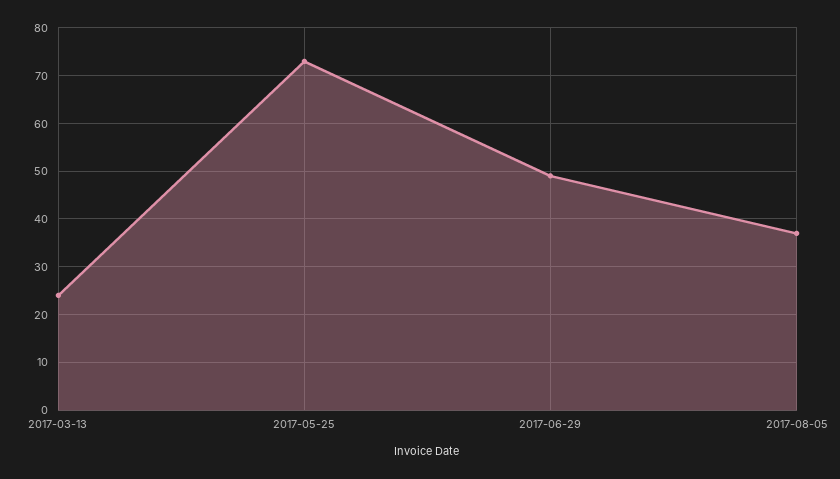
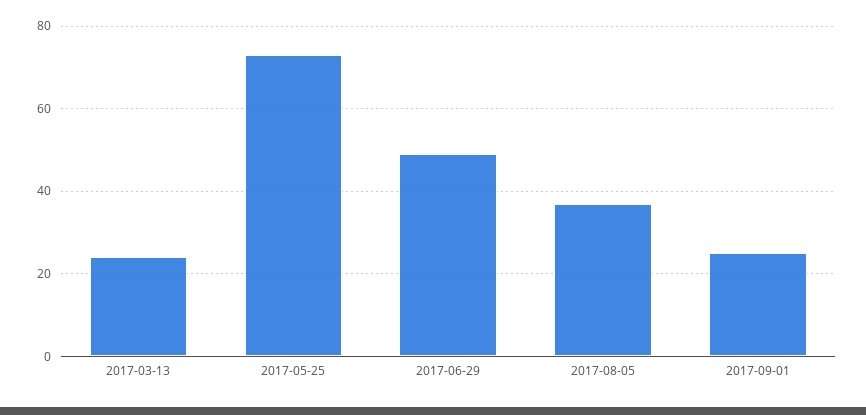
2017-09-01: none -> 25

